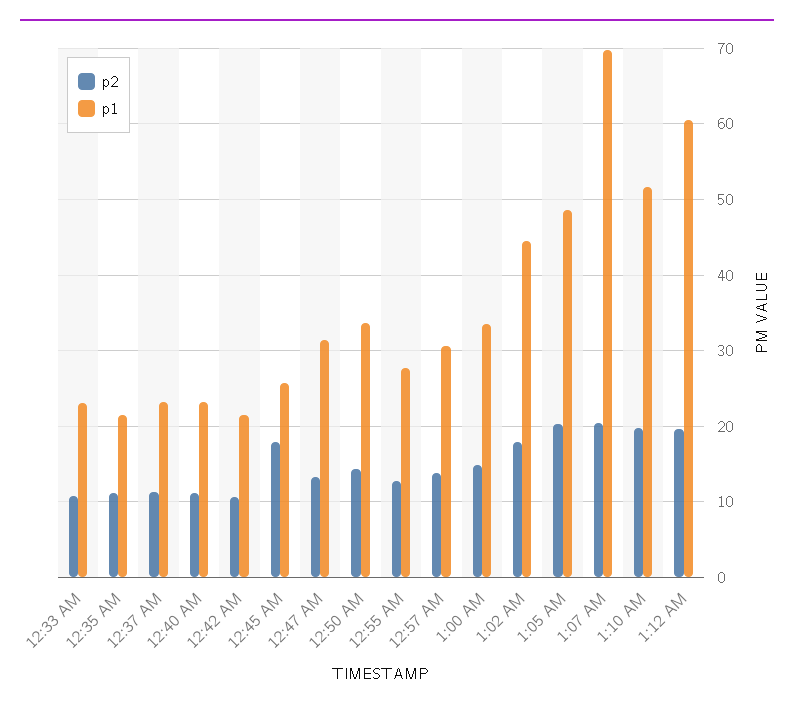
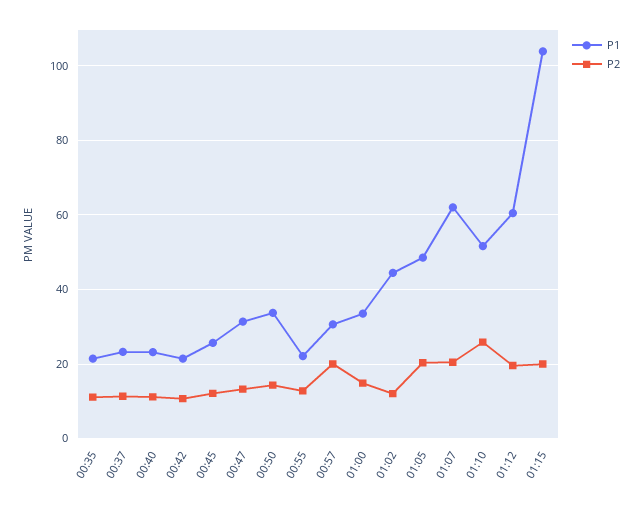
p2, 12:33 AM: 11 -> none
p1, 12:33 AM: 23 -> none
p2, 12:45 AM: 18 -> 12
p1, 12:55 AM: 28 -> 22
p2, 12:57 AM: 14 -> 20
p2, 1:02 AM: 18 -> 12
p1, 1:07 AM: 70 -> 62
p2, 1:10 AM: 20 -> 26
p1, 01:15: none -> 104
p2, 01:15: none -> 20

